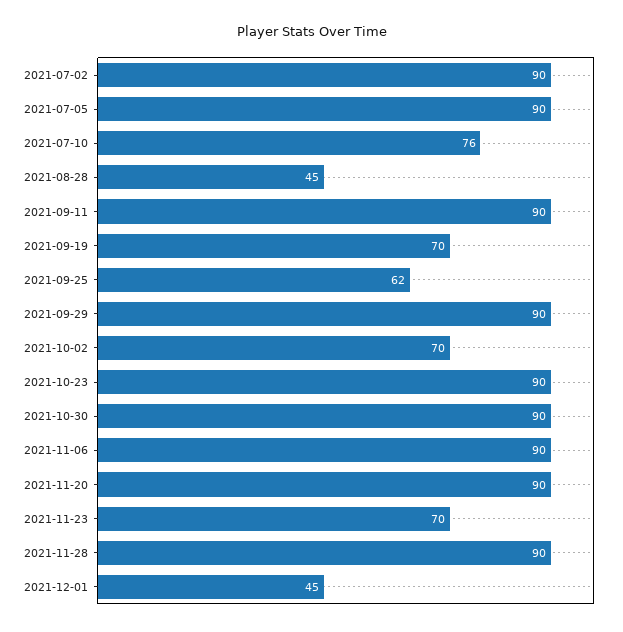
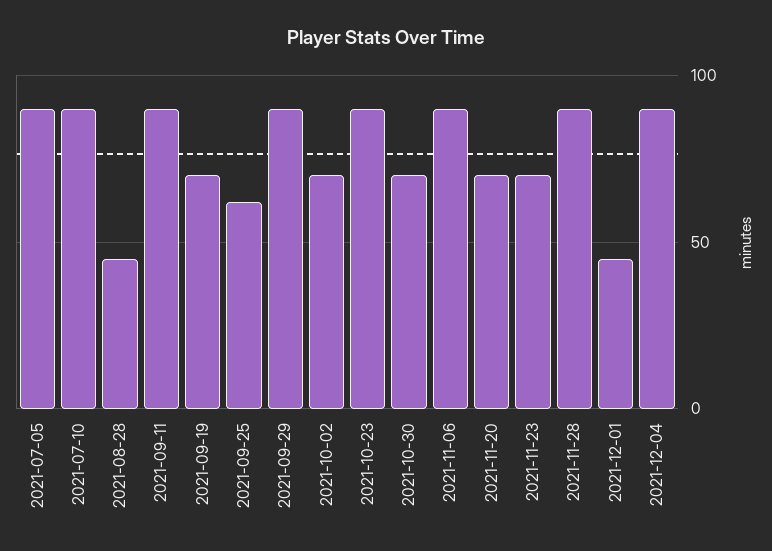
2021-07-02: 90 -> none
2021-07-10: 76 -> 90
2021-10-30: 90 -> 70
2021-11-20: 90 -> 70
2021-12-04: none -> 90

